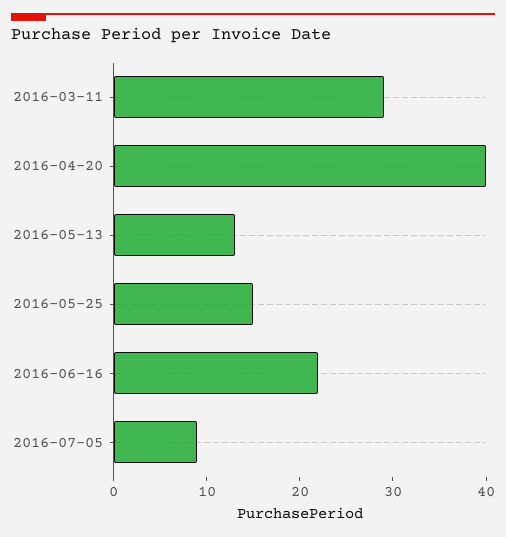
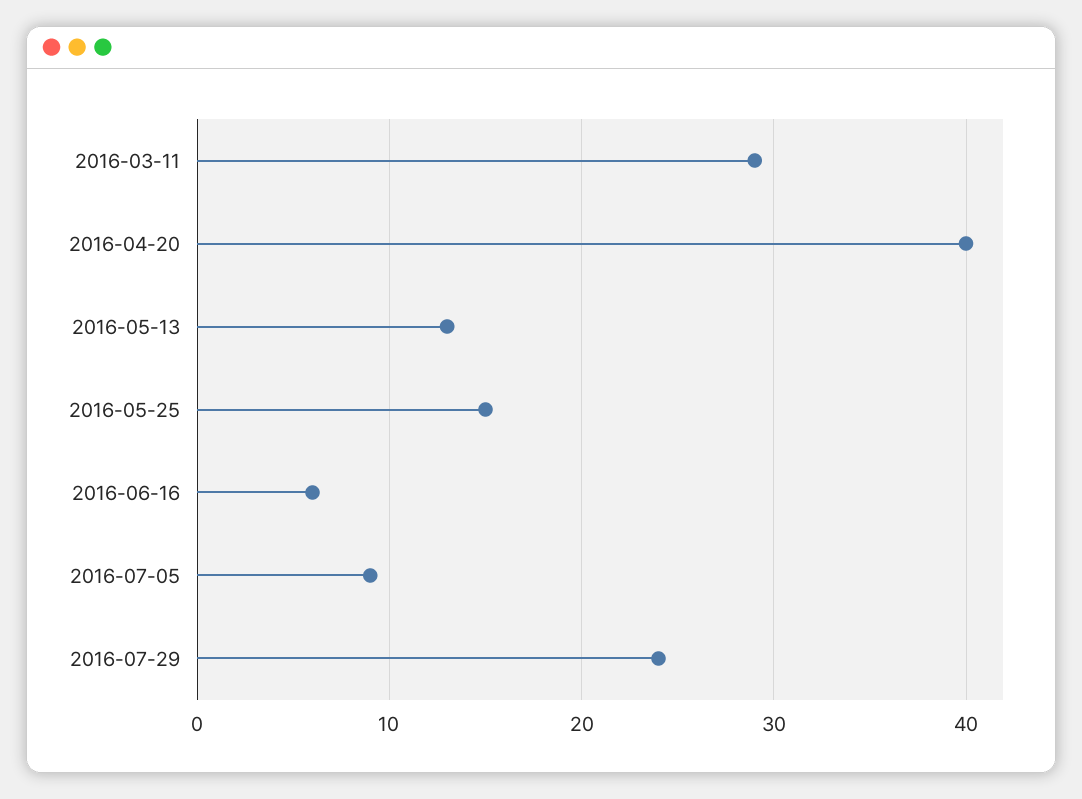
2016-06-16: 22 -> 6
2016-07-29: none -> 24

